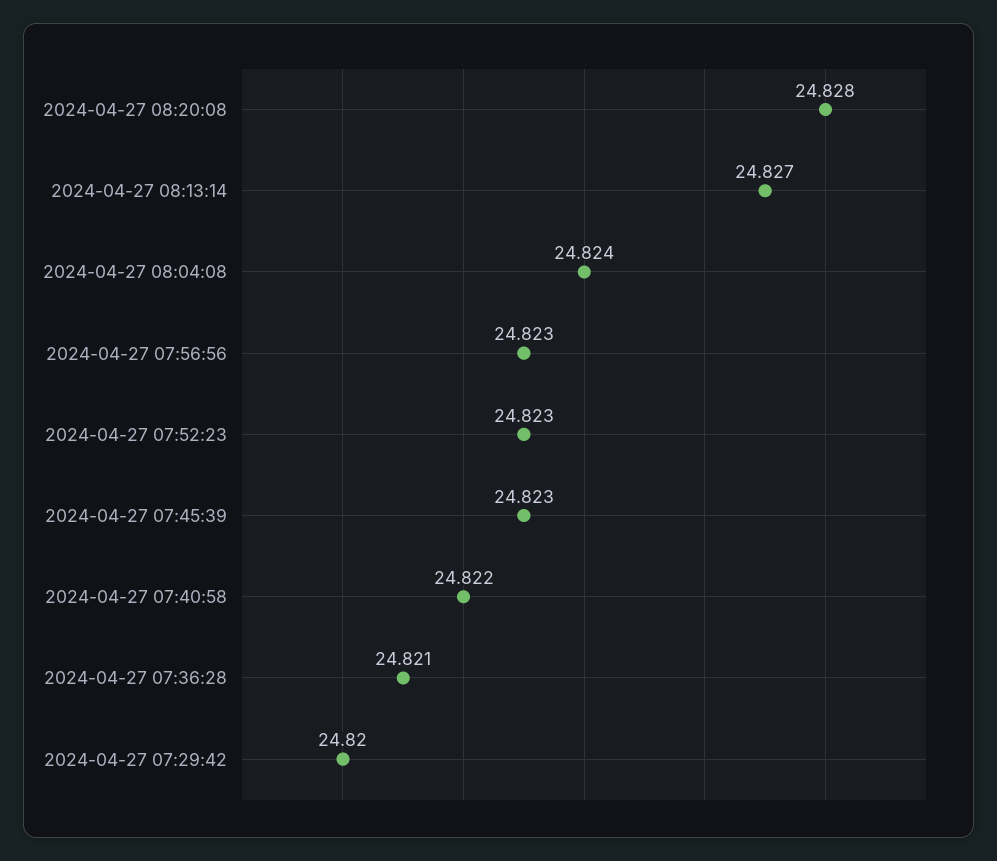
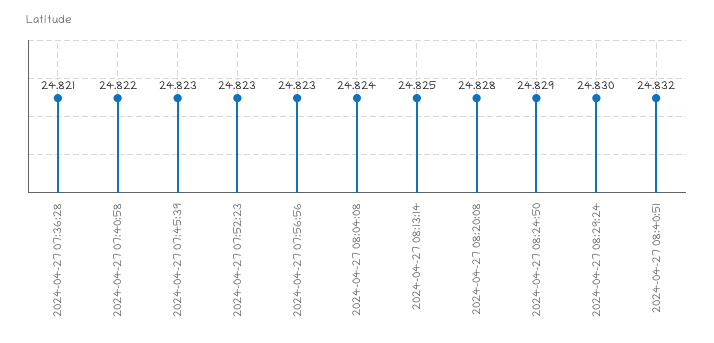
2024-04-27 08:13:14: 24.827 -> 24.825
2024-04-27 07:29:42: 24.82 -> none
2024-04-27 08:24:50: none -> 24.829
2024-04-27 08:29:24: none -> 24.83
2024-04-27 08:40:51: none -> 24.832

